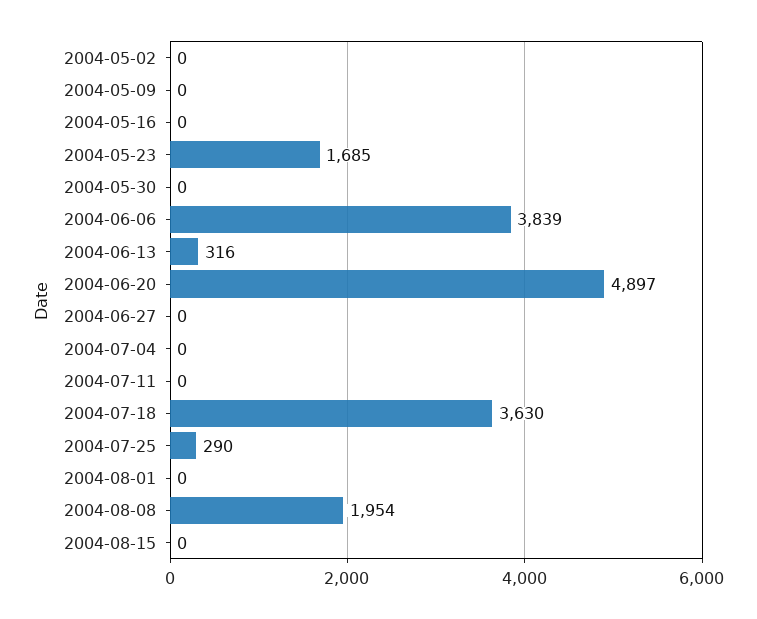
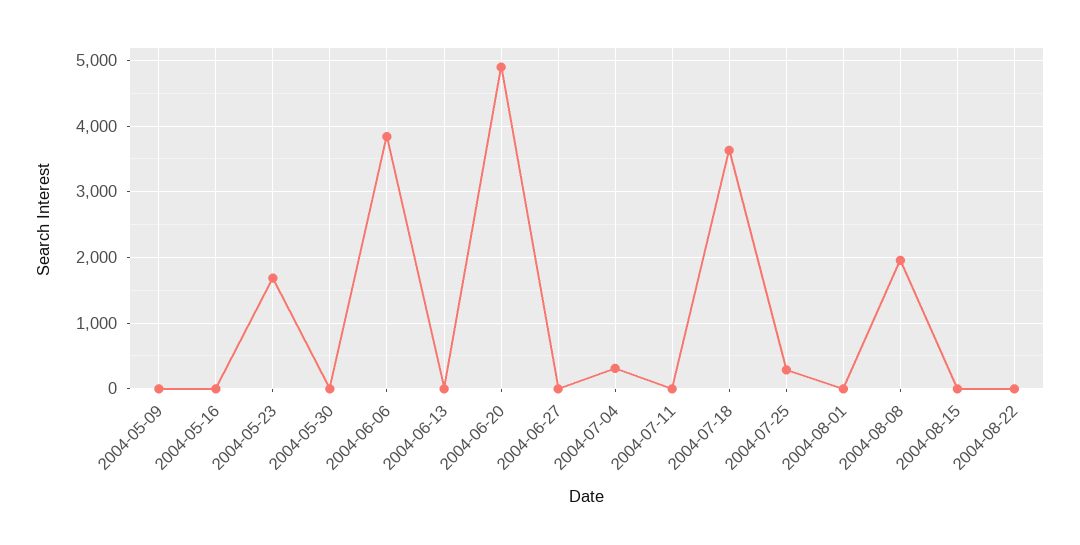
2004-05-02: 0 -> none
2004-06-13: 316 -> 0
2004-07-04: 0 -> 300
2004-08-22: none -> 0

